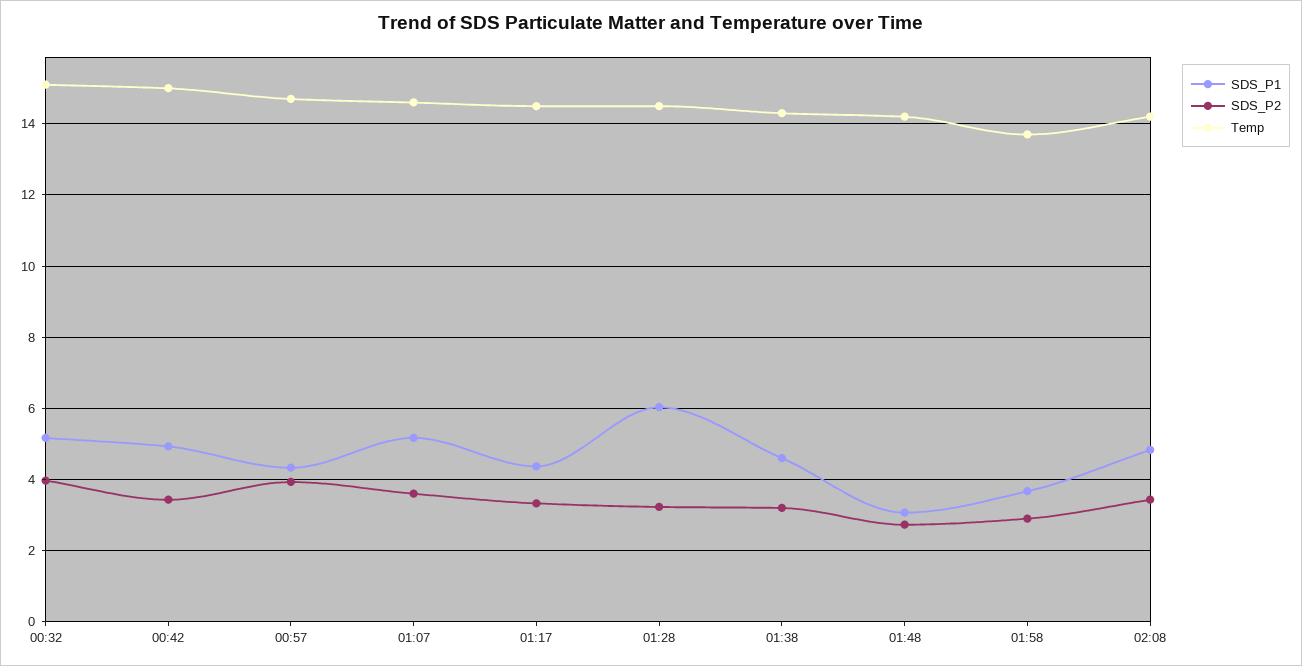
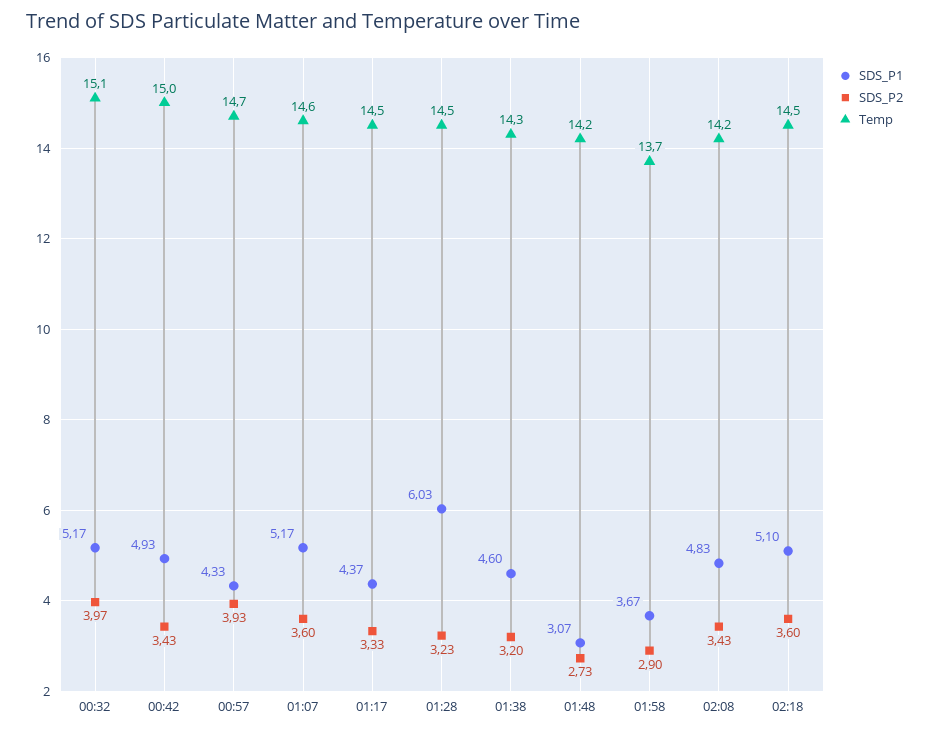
SDS_P1, 02:18: none -> 5.1
SDS_P2, 02:18: none -> 3.6
Temp, 02:18: none -> 14.5

